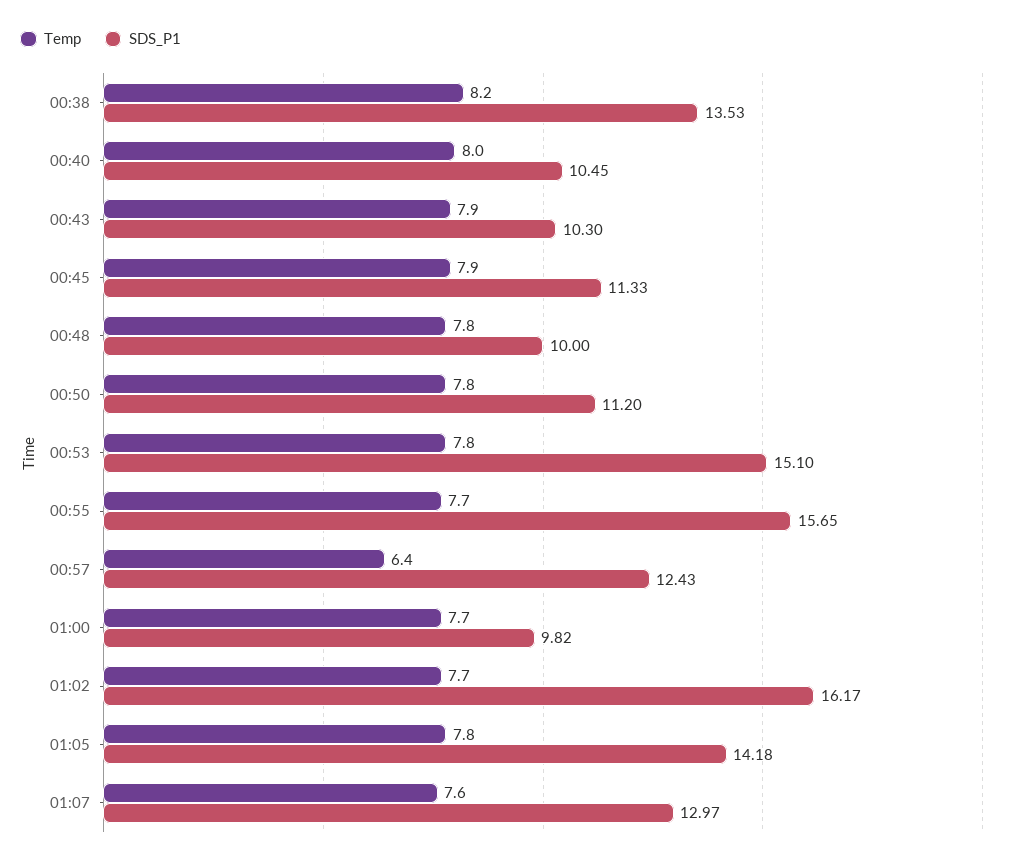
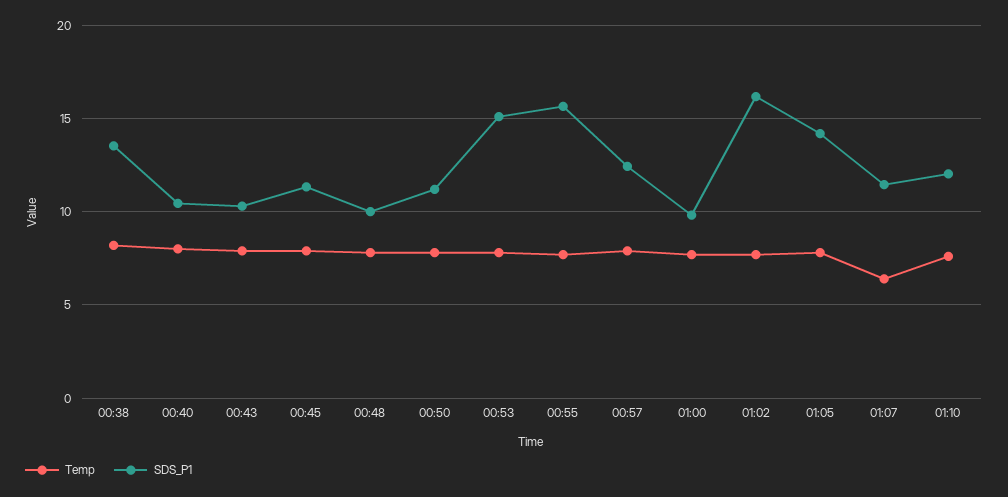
Temp, 00:57: 6.4 -> 8
Temp, 01:07: 7.6 -> 6.5
SDS_P1, 01:07: 12.97 -> 11.5
Temp, 01:10: none -> 7.5
SDS_P1, 01:10: none -> 12

